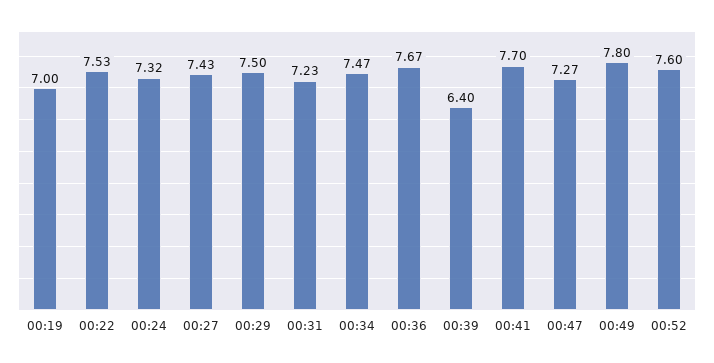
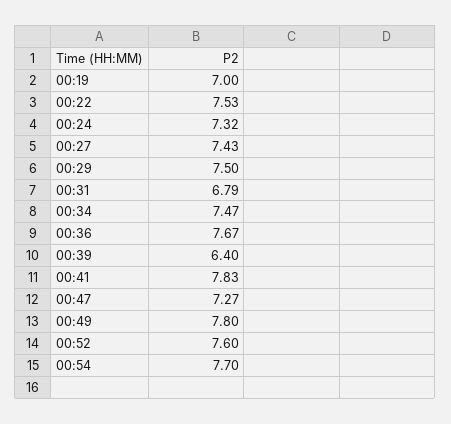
00:31: 7.23 -> 6.79
00:41: 7.7 -> 7.83
00:54: none -> 7.7

